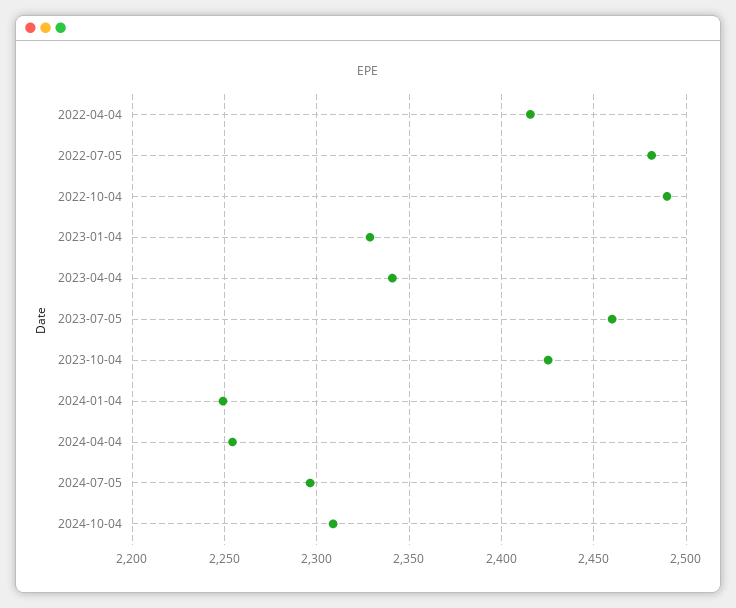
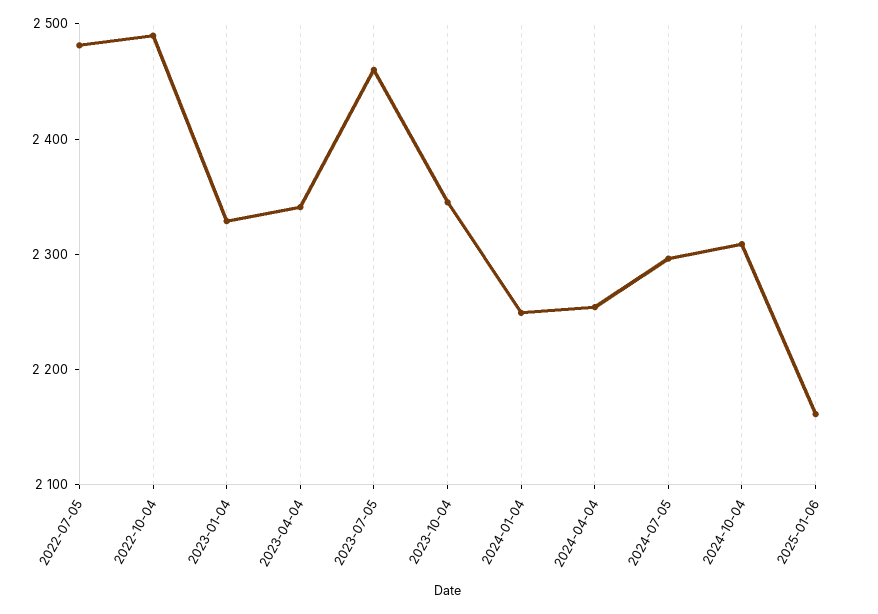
2022-04-04: 2415 -> none
2023-10-04: 2425 -> 2340
2025-01-06: none -> 2160

